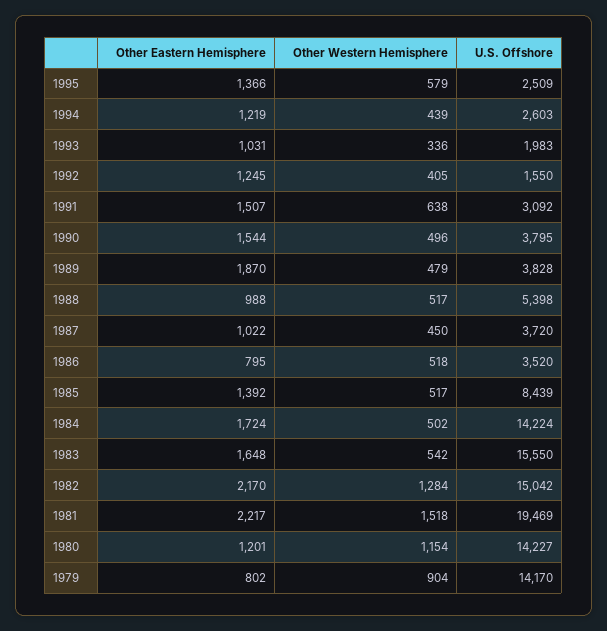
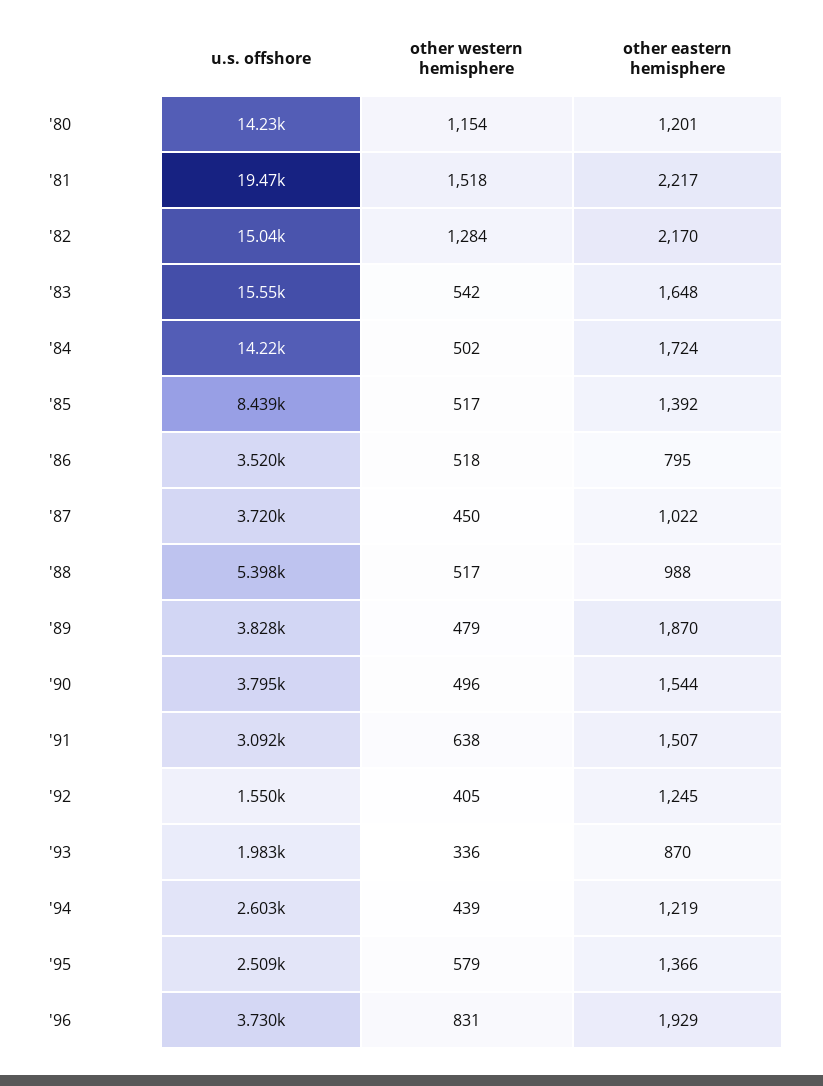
Other Eastern Hemisphere, 1993: 1031 -> 870
Other Eastern Hemisphere, 1979: 802 -> none
Other Western Hemisphere, 1979: 904 -> none
U.S. Offshore, 1979: 14170 -> none
U.S. Offshore, '96: none -> 3730
Other Western Hemisphere, '96: none -> 831
Other Eastern Hemisphere, '96: none -> 1929

